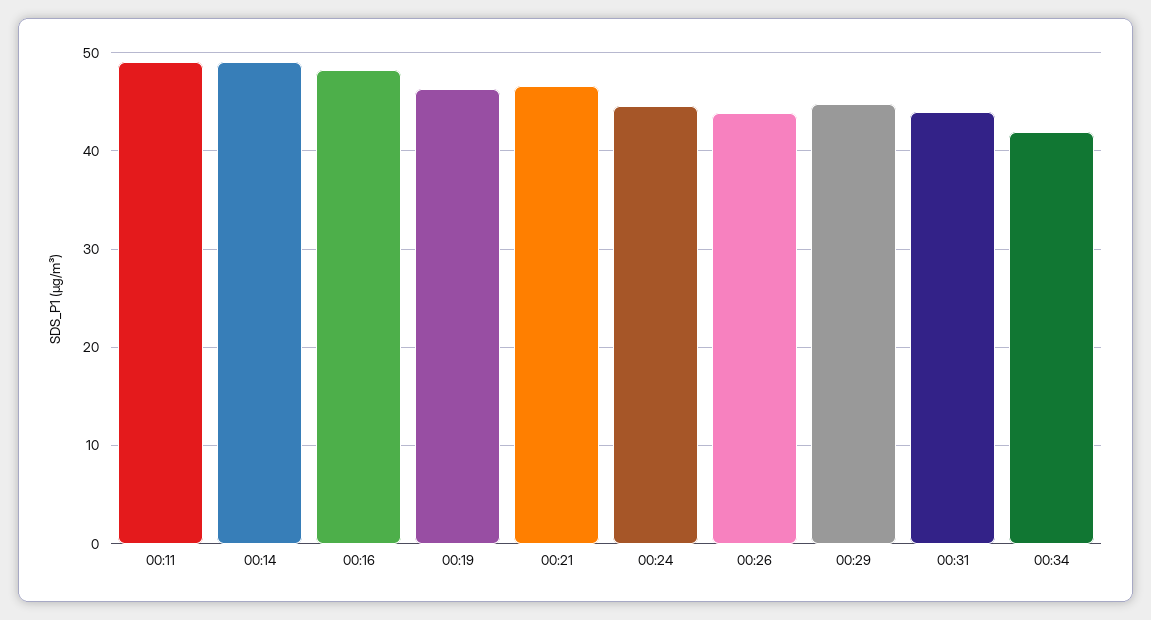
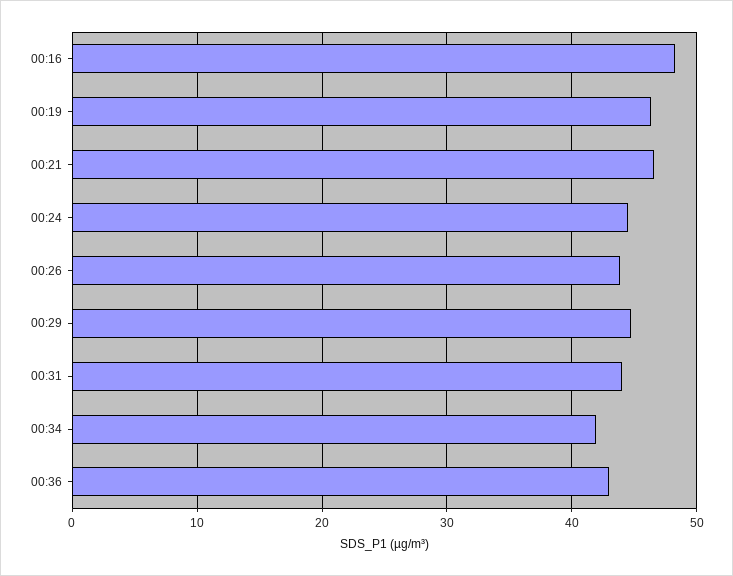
00:11: 49 -> none
00:14: 49 -> none
00:36: none -> 43

